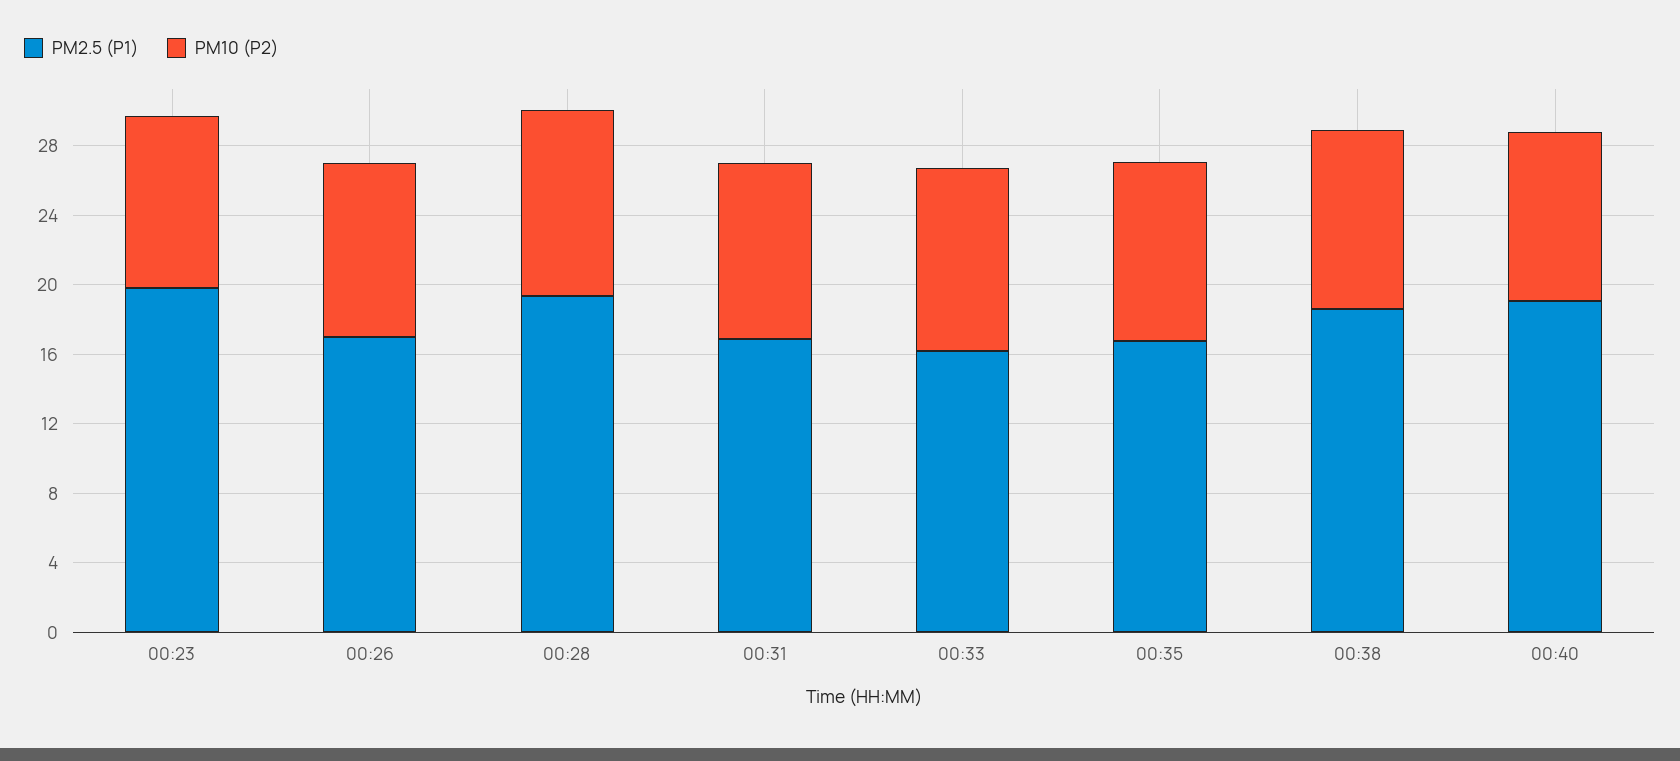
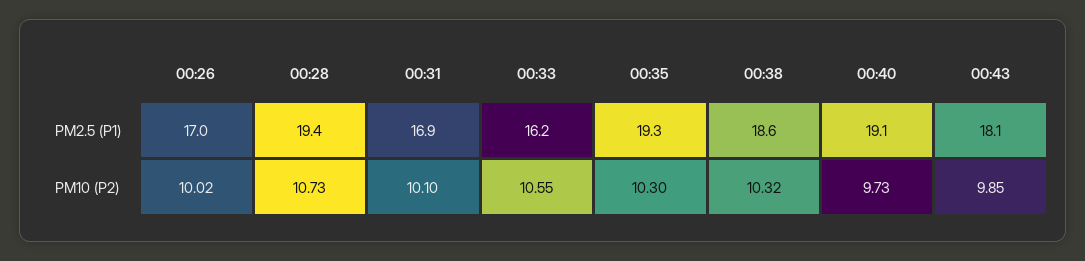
PM2.5 (P1), 00:23: 20 -> none
PM10 (P2), 00:23: 10 -> none
PM2.5 (P1), 00:35: 17 -> 19.3
PM2.5 (P1), 00:43: none -> 18.1
PM10 (P2), 00:43: none -> 9.85

